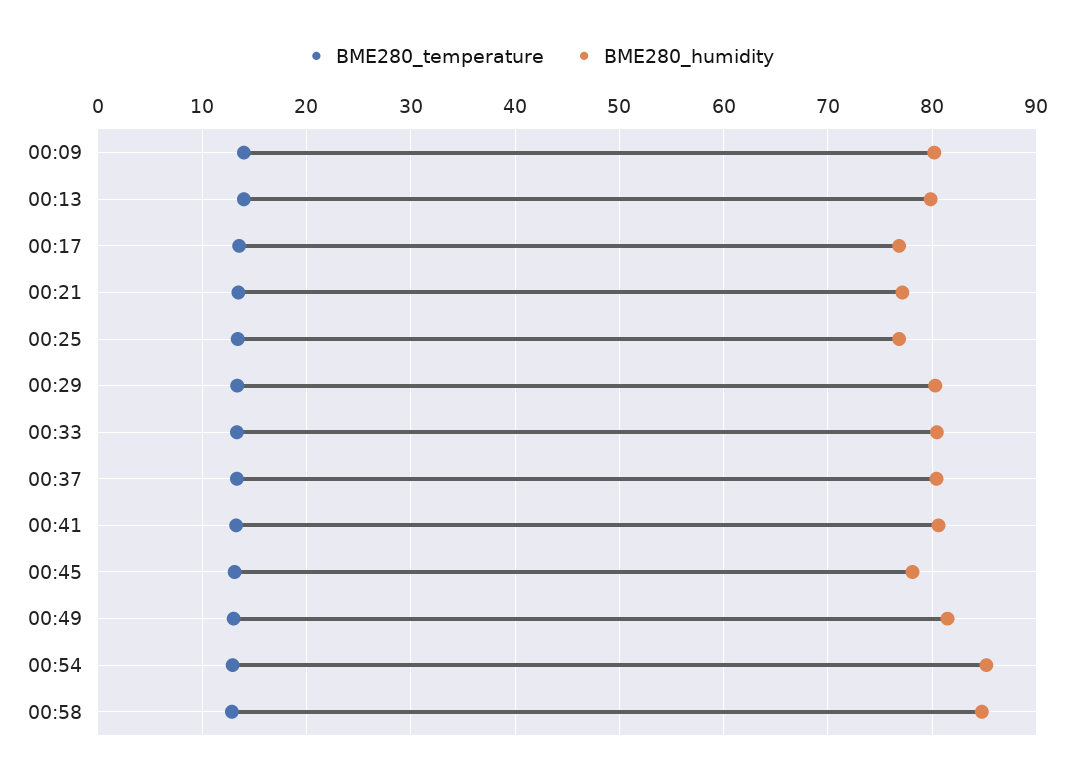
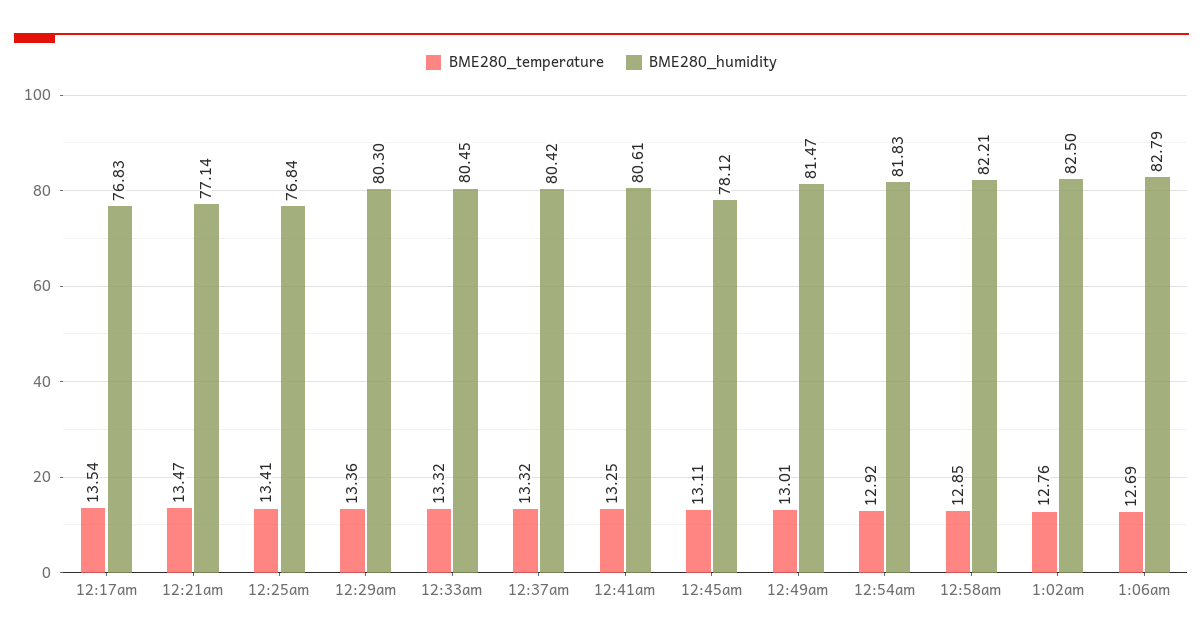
BME280_temperature, 00:09: 14 -> none
BME280_humidity, 00:09: 80 -> none
BME280_temperature, 00:13: 14 -> none
BME280_humidity, 00:13: 80 -> none
BME280_humidity, 00:54: 85 -> 81.83
BME280_humidity, 00:58: 85 -> 82.21
BME280_temperature, 1:02am: none -> 12.76
BME280_humidity, 1:02am: none -> 82.5
BME280_temperature, 1:06am: none -> 12.69
BME280_humidity, 1:06am: none -> 82.79

